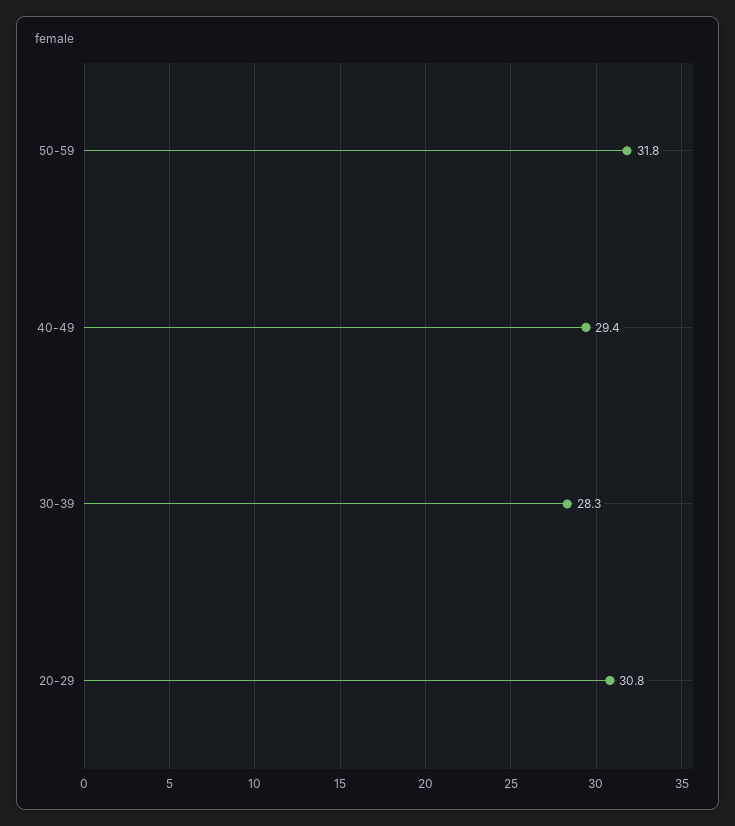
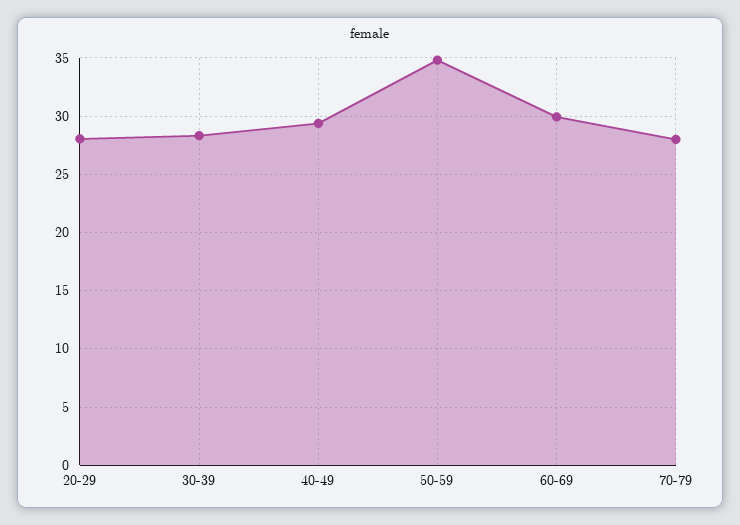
50-59: 31.8 -> 35
20-29: 30.8 -> 28
60-69: none -> 30
70-79: none -> 28

